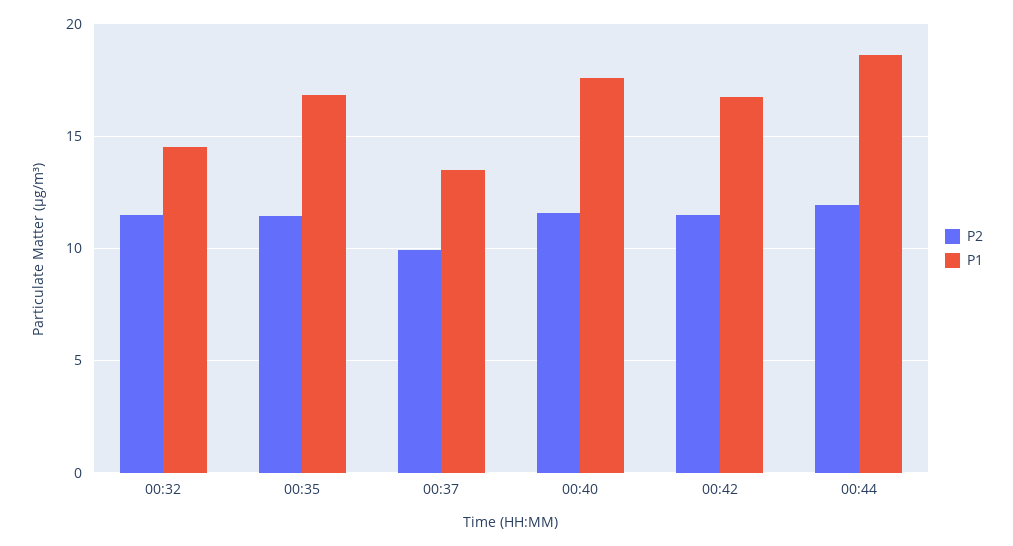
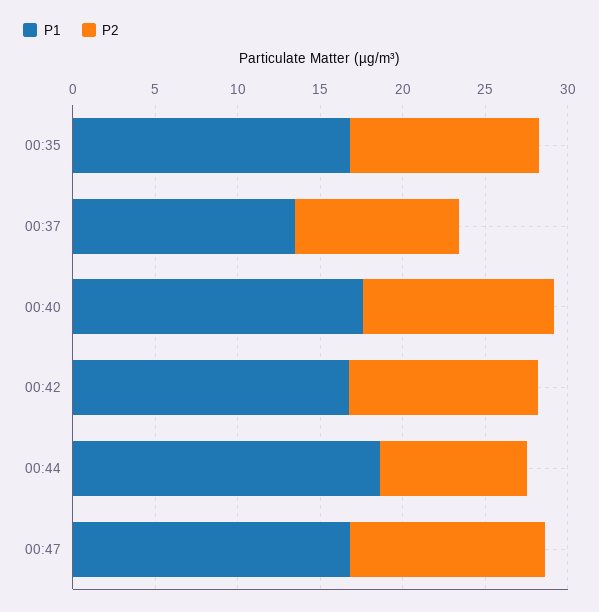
P2, 00:32: 11.5 -> none
P1, 00:32: 14.5 -> none
P2, 00:44: 12 -> 9
P1, 00:47: none -> 17
P2, 00:47: none -> 12

